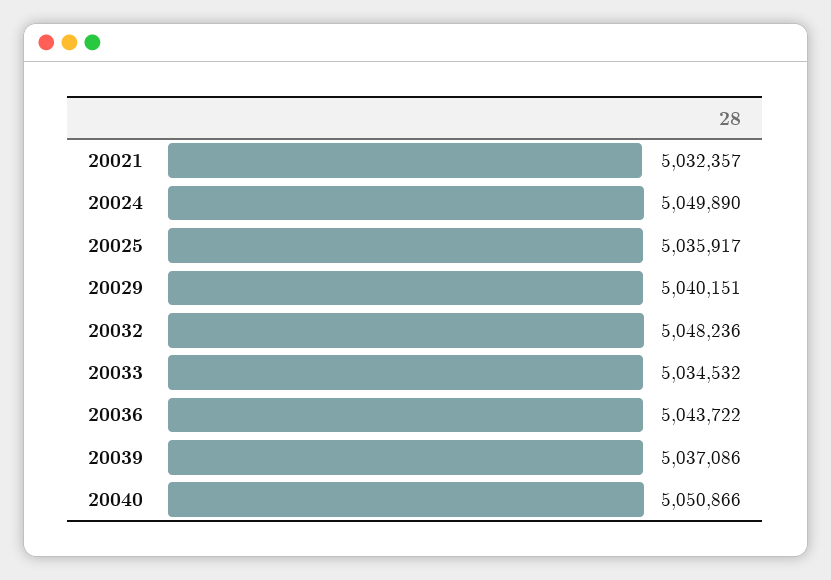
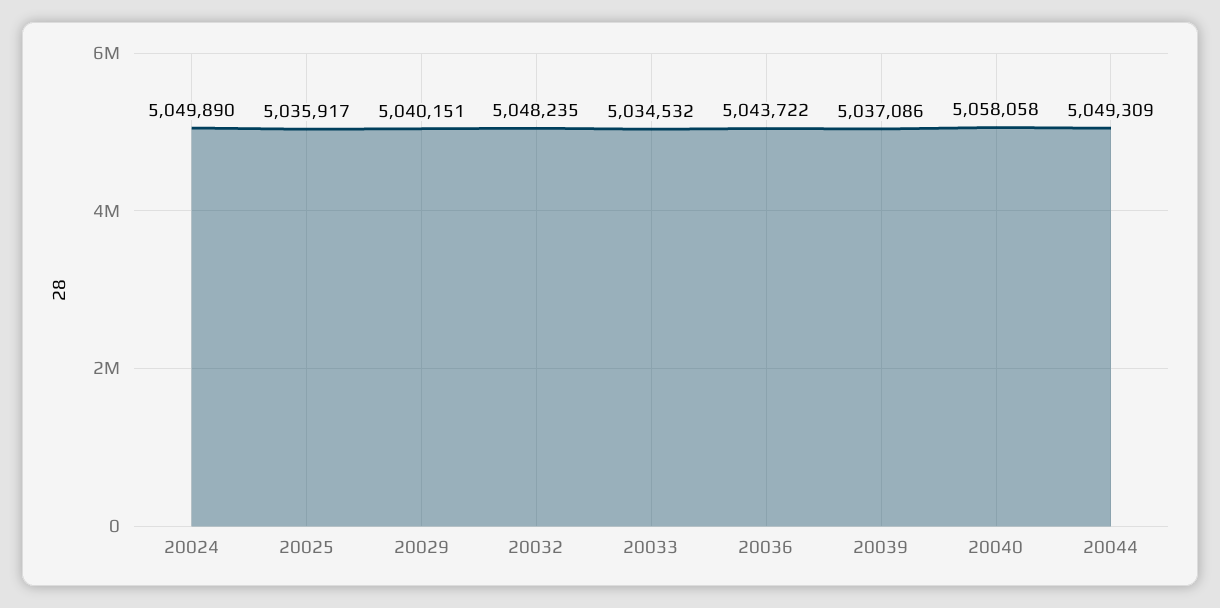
20021: 5032357 -> none
20032: 5048236 -> 5048235
20040: 5050866 -> 5058058
20044: none -> 5049309

